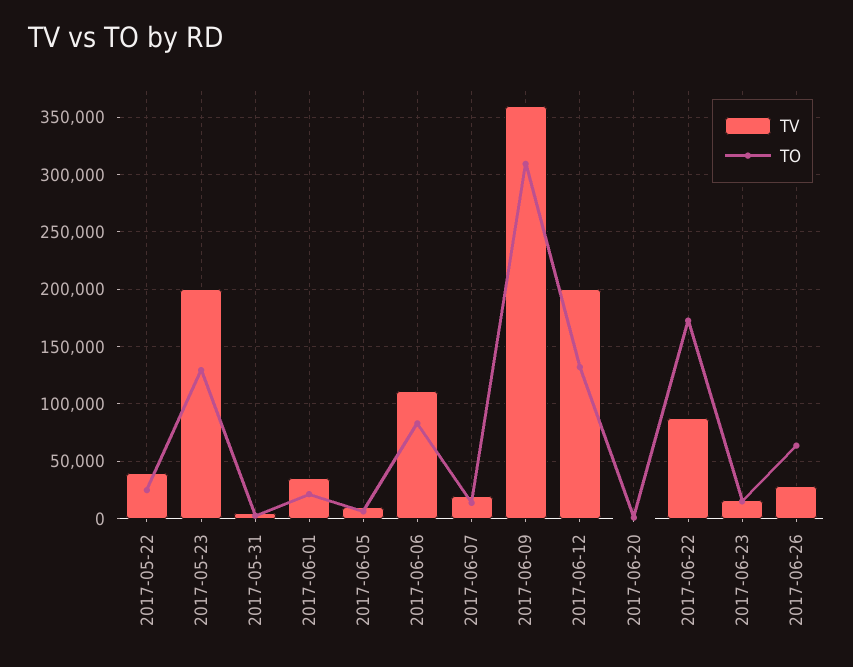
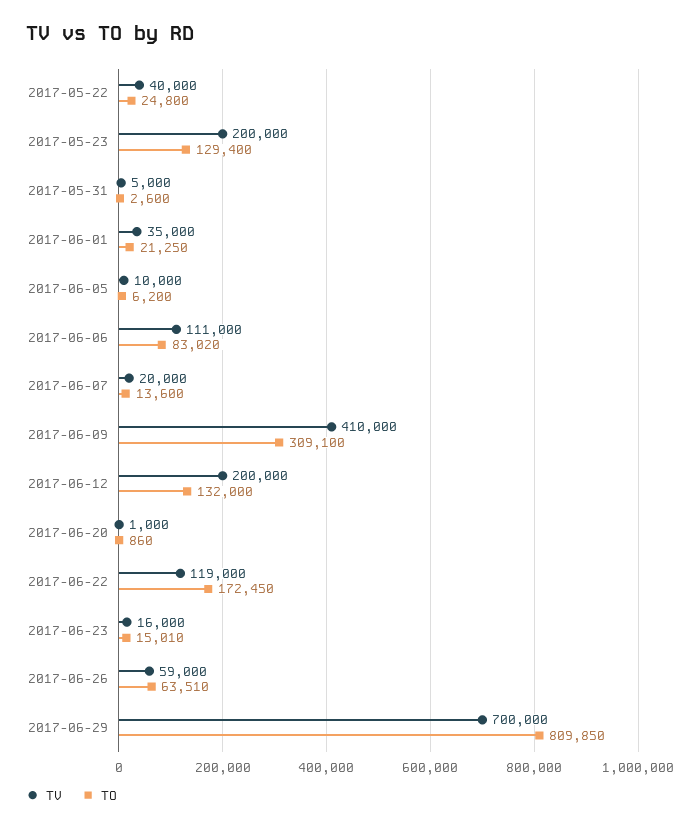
TV, 2017-06-09: 360000 -> 410000
TV, 2017-06-22: 90000 -> 119000
TV, 2017-06-26: 30000 -> 59000
TV, 2017-06-29: none -> 700000
TO, 2017-06-29: none -> 809850

